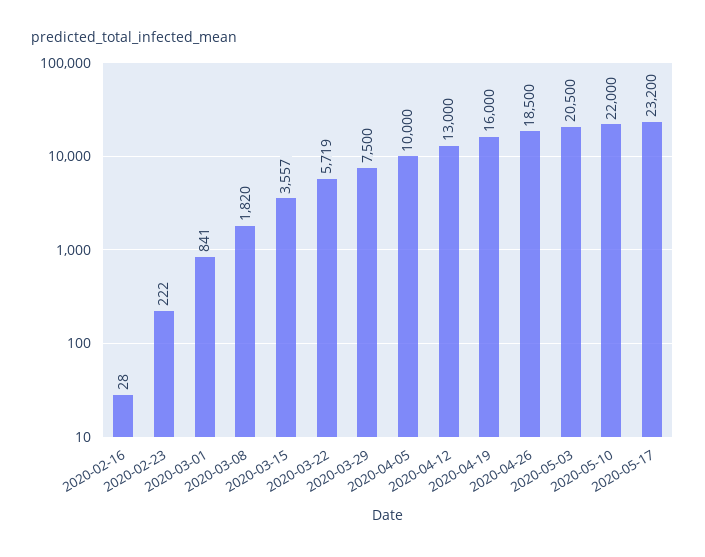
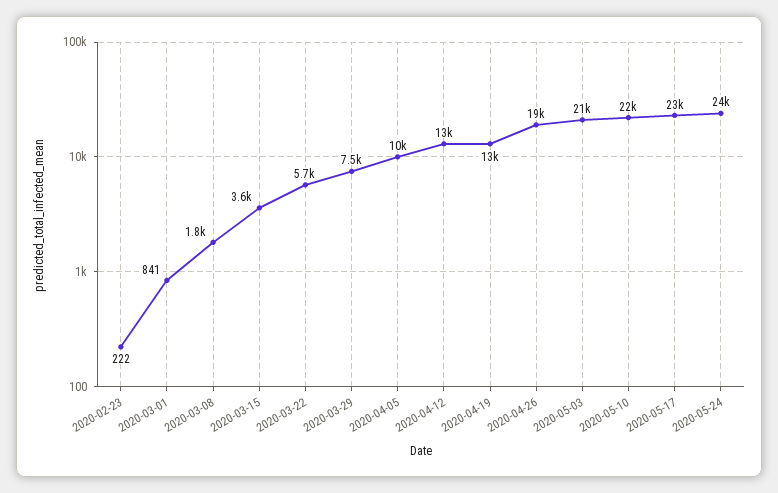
2020-02-16: 28 -> none
2020-04-19: 16000 -> 13000
2020-05-24: none -> 24000

